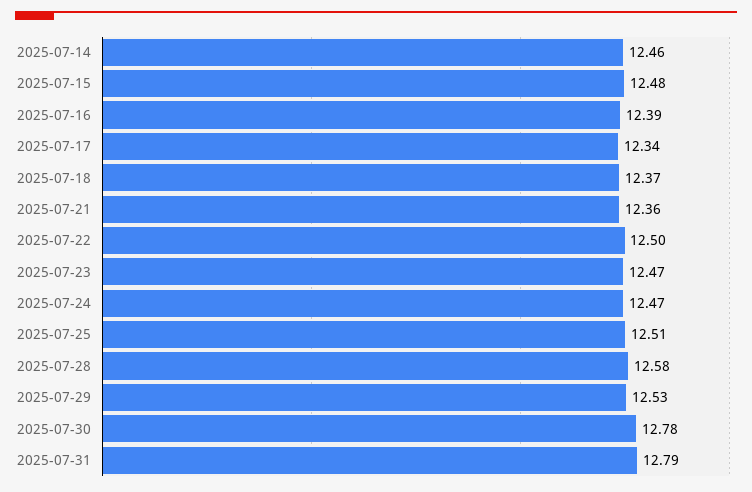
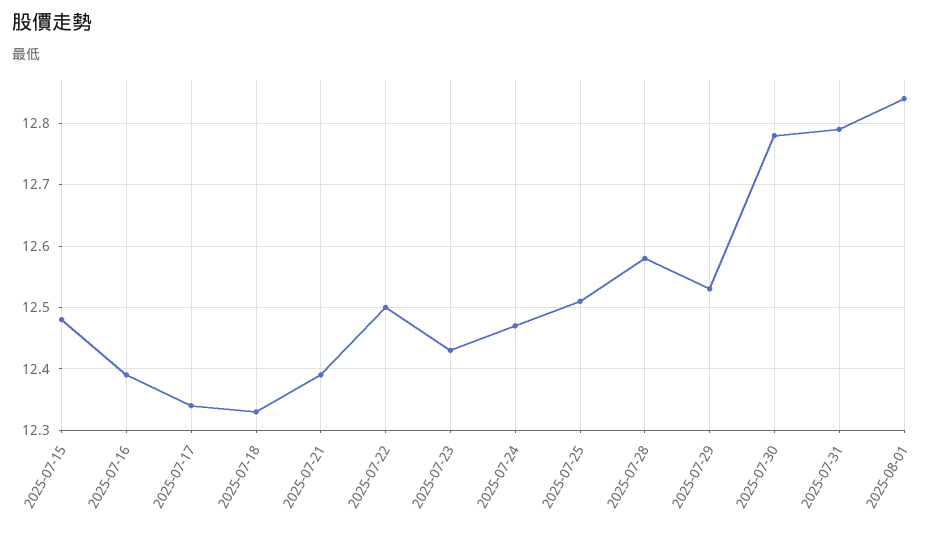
2025-07-14: 12.46 -> none
2025-07-18: 12.37 -> 12.33
2025-07-21: 12.36 -> 12.39
2025-07-23: 12.47 -> 12.43
2025-08-01: none -> 12.84

